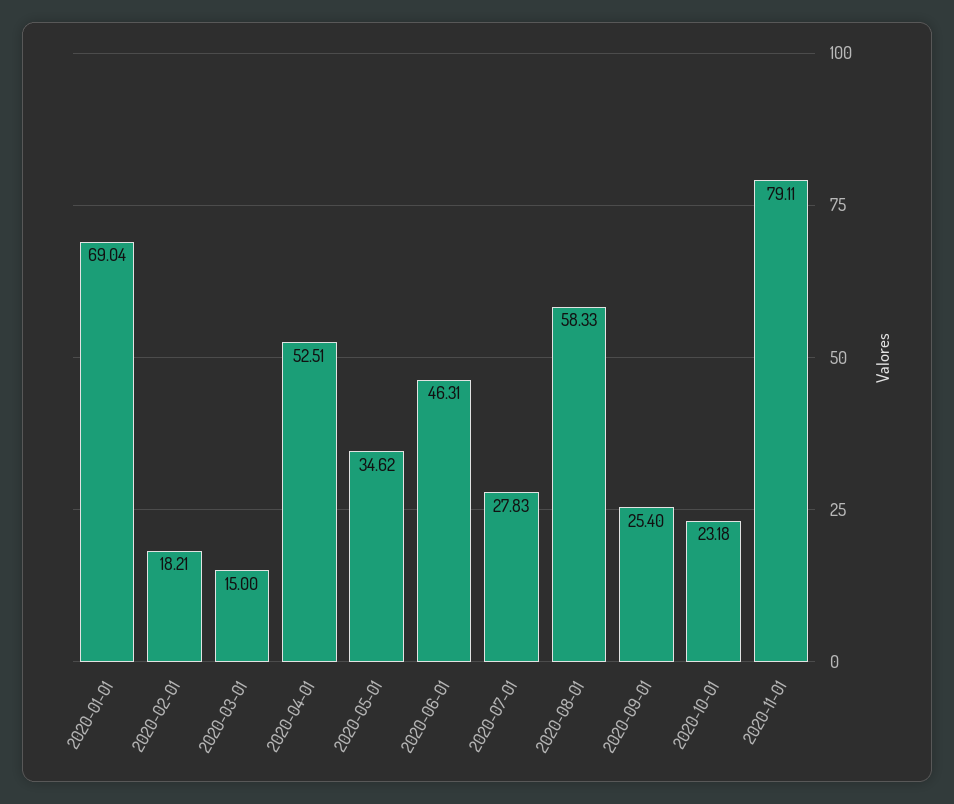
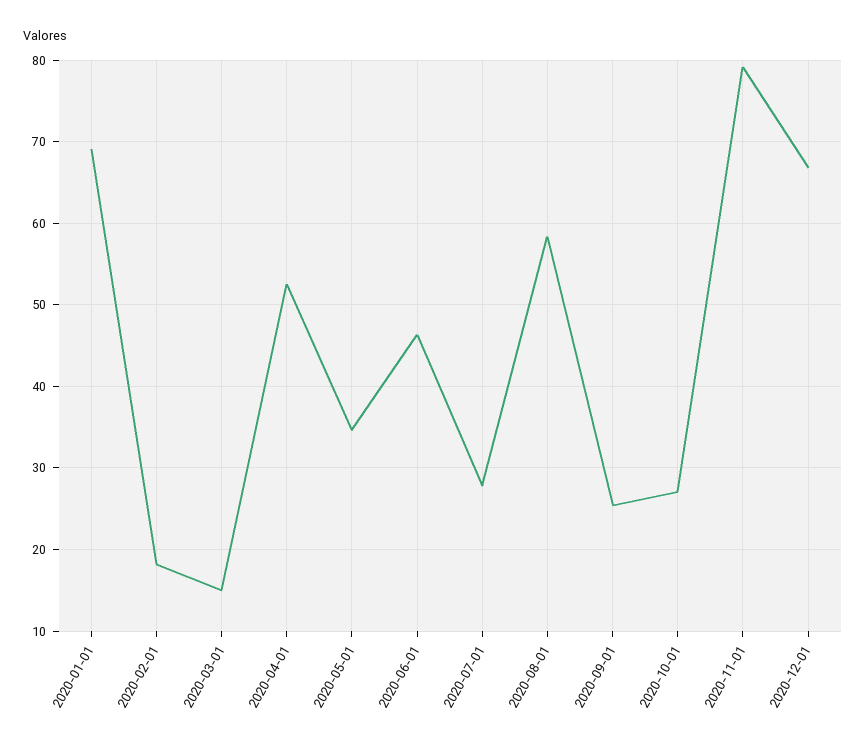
2020-10-01: 23.18 -> 27
2020-12-01: none -> 67

